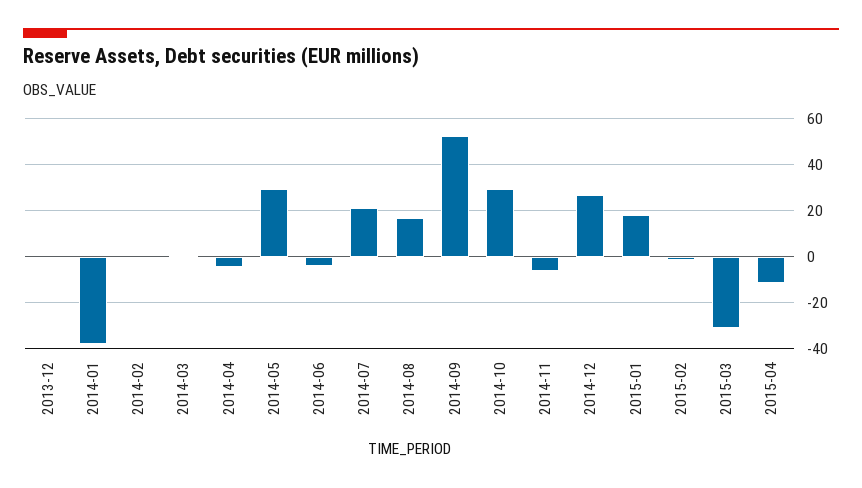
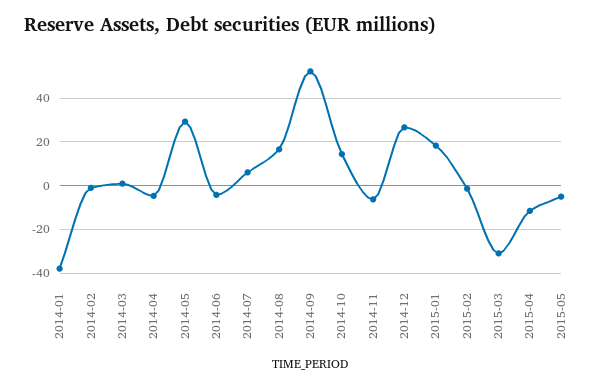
2013-12: 0 -> none
2014-07: 20 -> 5
2014-10: 30 -> 15
2015-05: none -> -5

